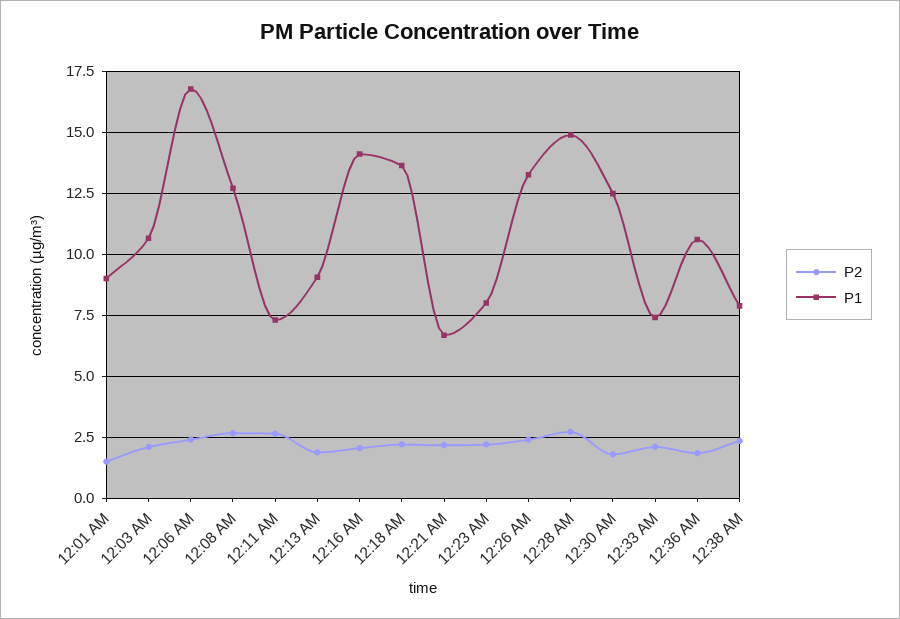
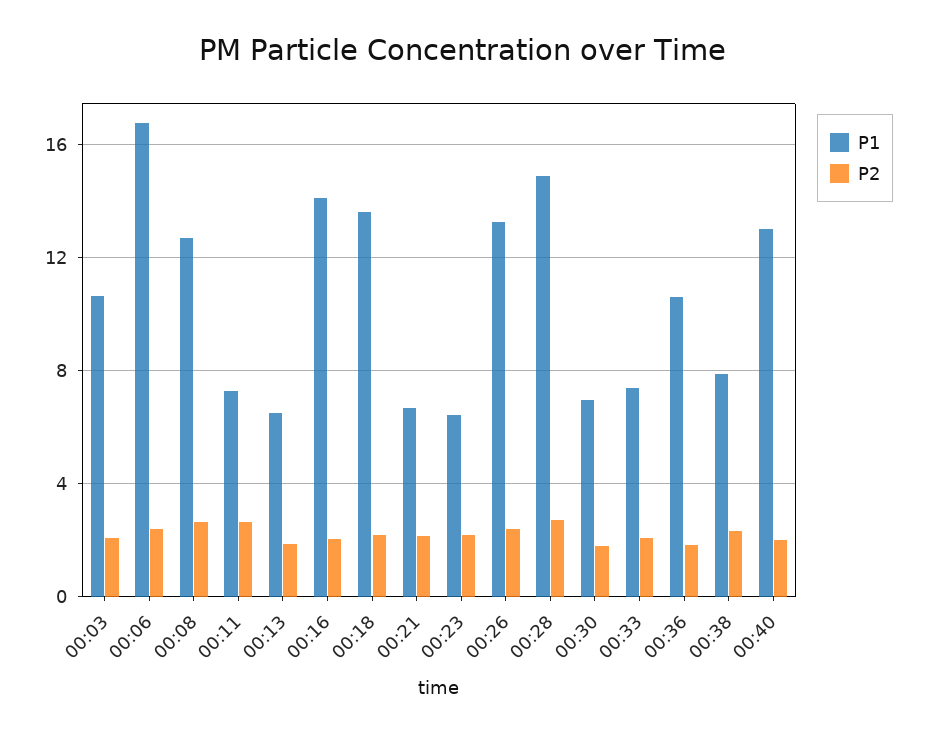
P2, 12:01 AM: 1.5 -> none
P1, 12:01 AM: 9 -> none
P1, 12:13 AM: 9 -> 6.5
P1, 12:23 AM: 8 -> 6.5
P1, 12:30 AM: 12.5 -> 7
P1, 00:40: none -> 13
P2, 00:40: none -> 2

